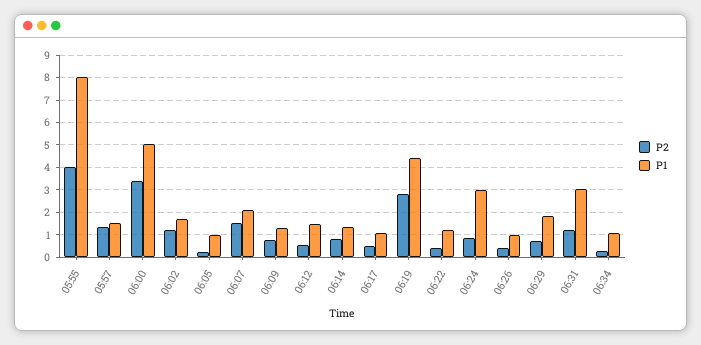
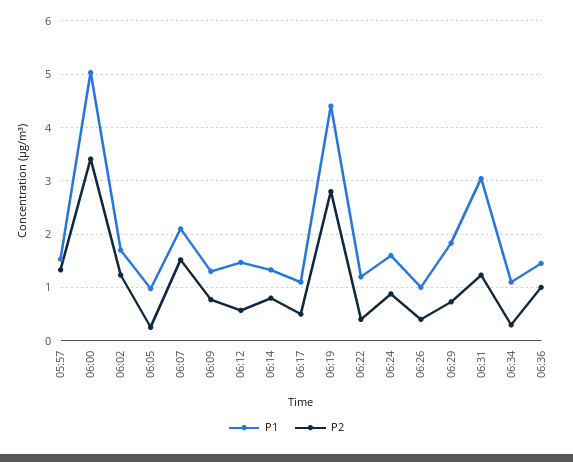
P2, 05:55: 4 -> none
P1, 05:55: 8 -> none
P1, 06:24: 3 -> 1.6
P1, 06:36: none -> 1.4
P2, 06:36: none -> 1

